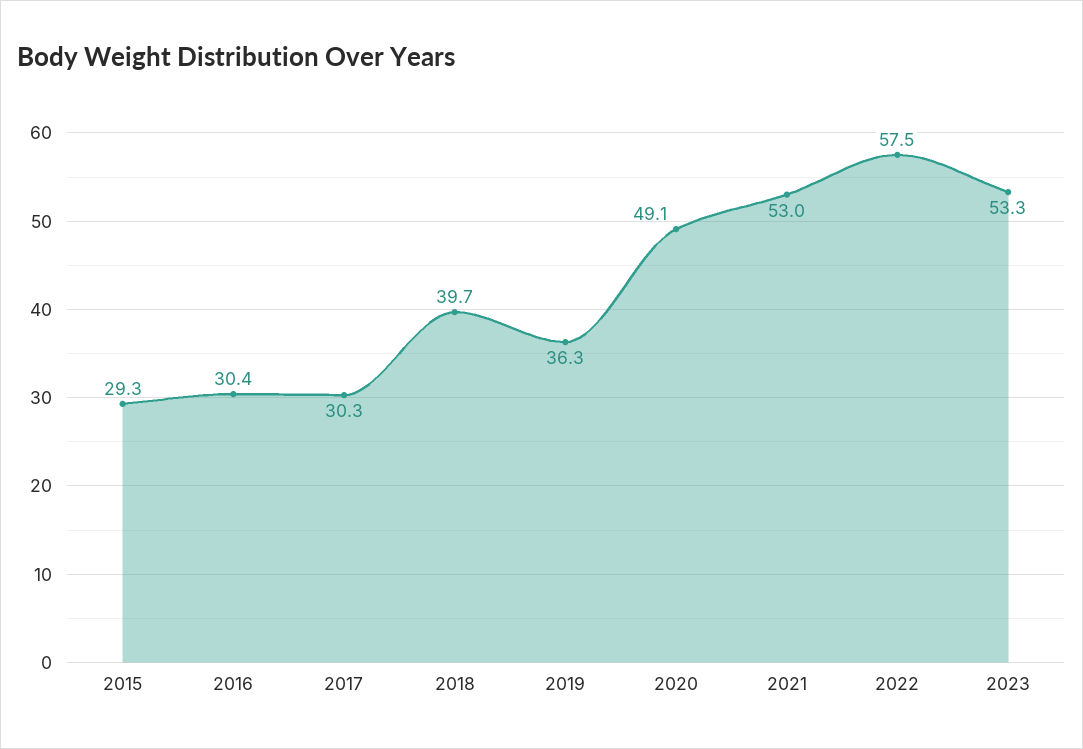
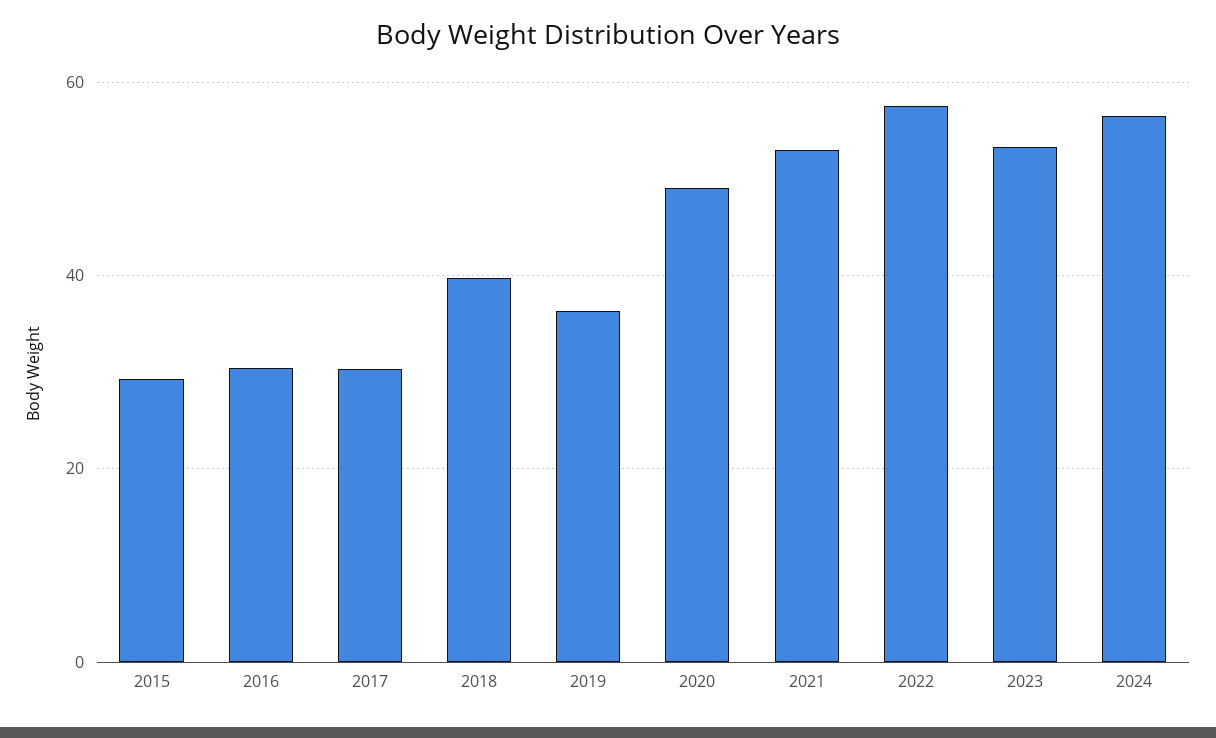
2024: none -> 56

